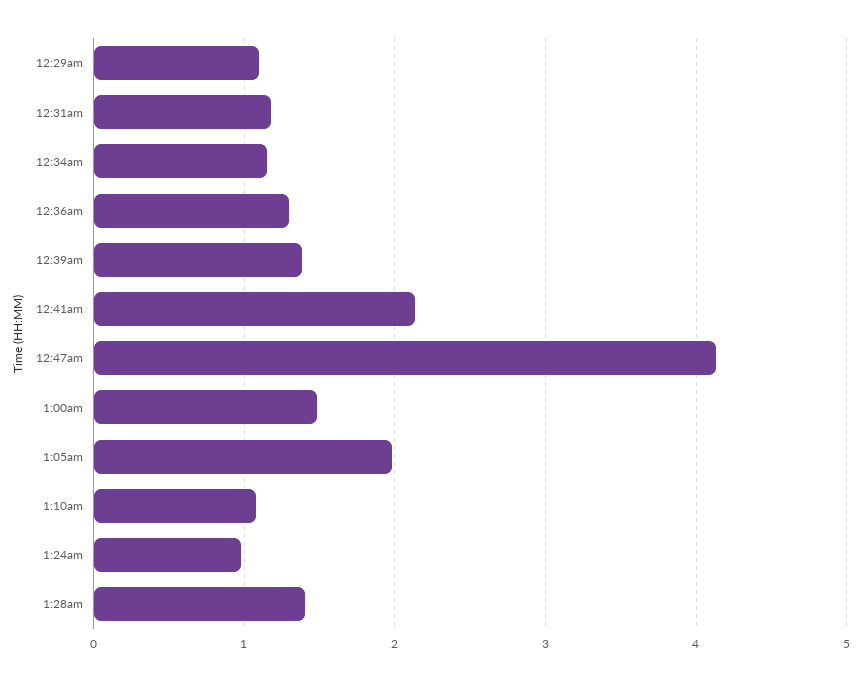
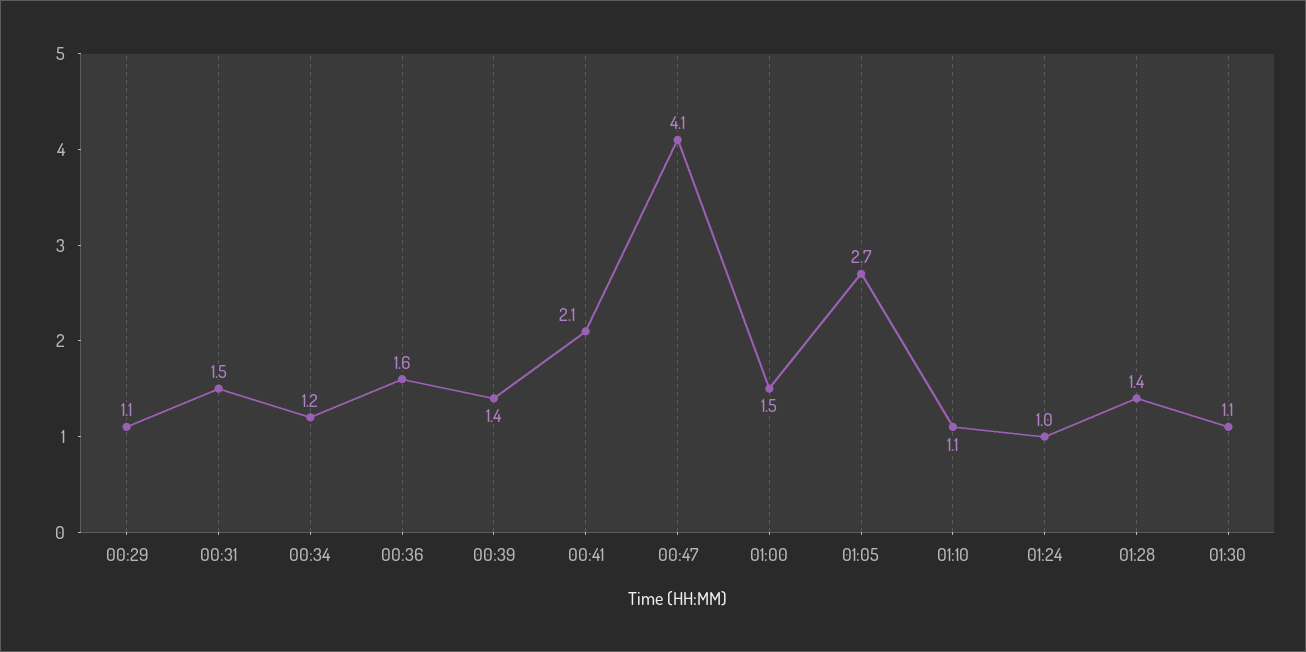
12:31am: 1.2 -> 1.5
12:36am: 1.3 -> 1.6
1:05am: 2 -> 2.7
01:30: none -> 1.1

